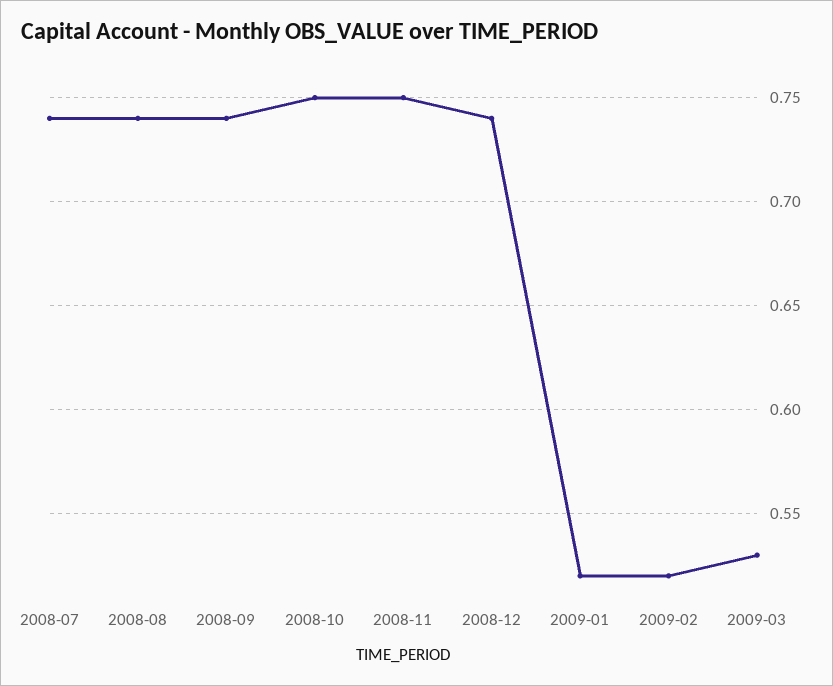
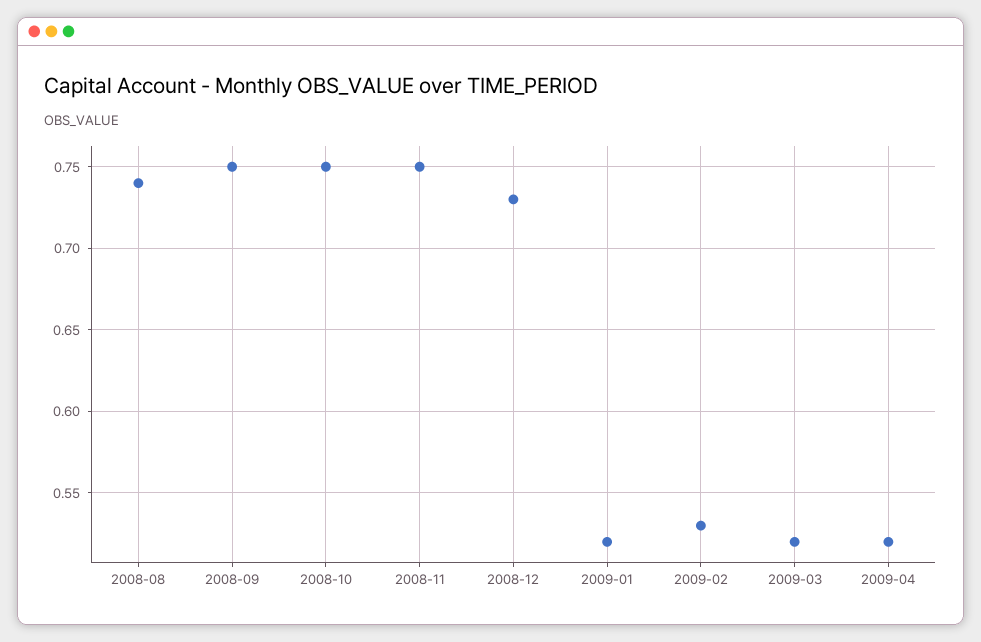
2008-07: 0.74 -> none
2008-09: 0.74 -> 0.75
2008-12: 0.74 -> 0.73
2009-02: 0.52 -> 0.53
2009-03: 0.53 -> 0.52
2009-04: none -> 0.52

